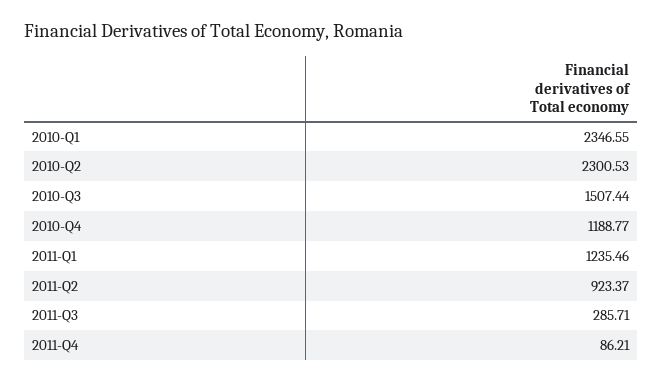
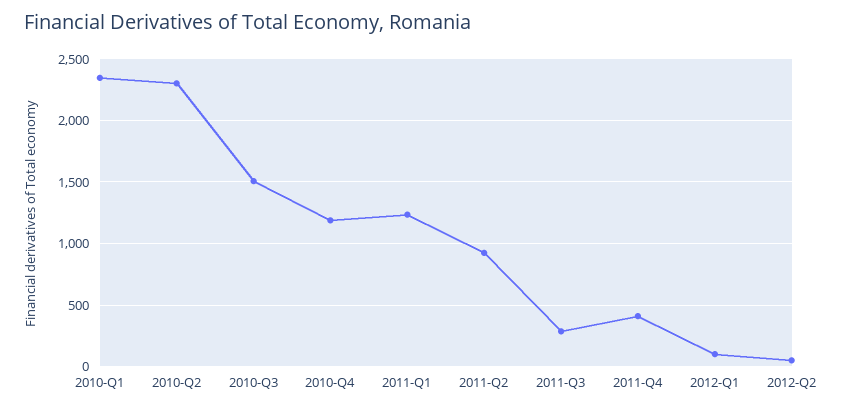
2011-Q4: 86.21 -> 400
2012-Q1: none -> 100
2012-Q2: none -> 50

